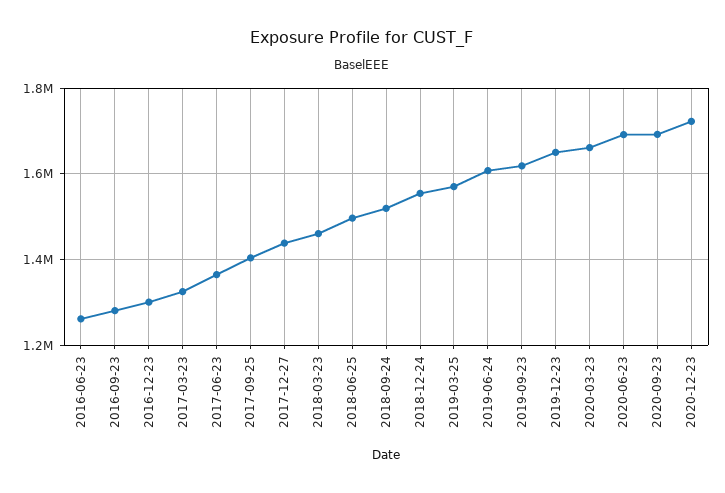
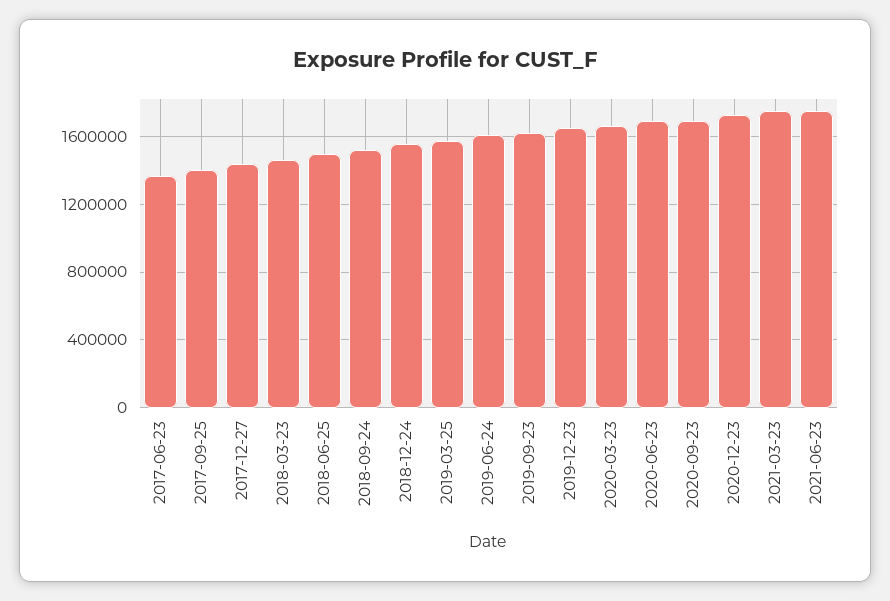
2016-06-23: 1260000 -> none
2016-09-23: 1280000 -> none
2016-12-23: 1300000 -> none
2017-03-23: 1320000 -> none
2021-03-23: none -> 1750000
2021-06-23: none -> 1750000

